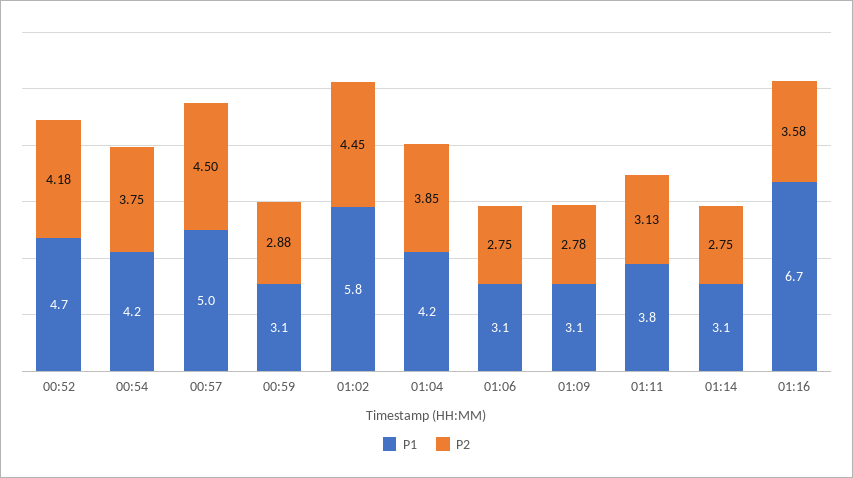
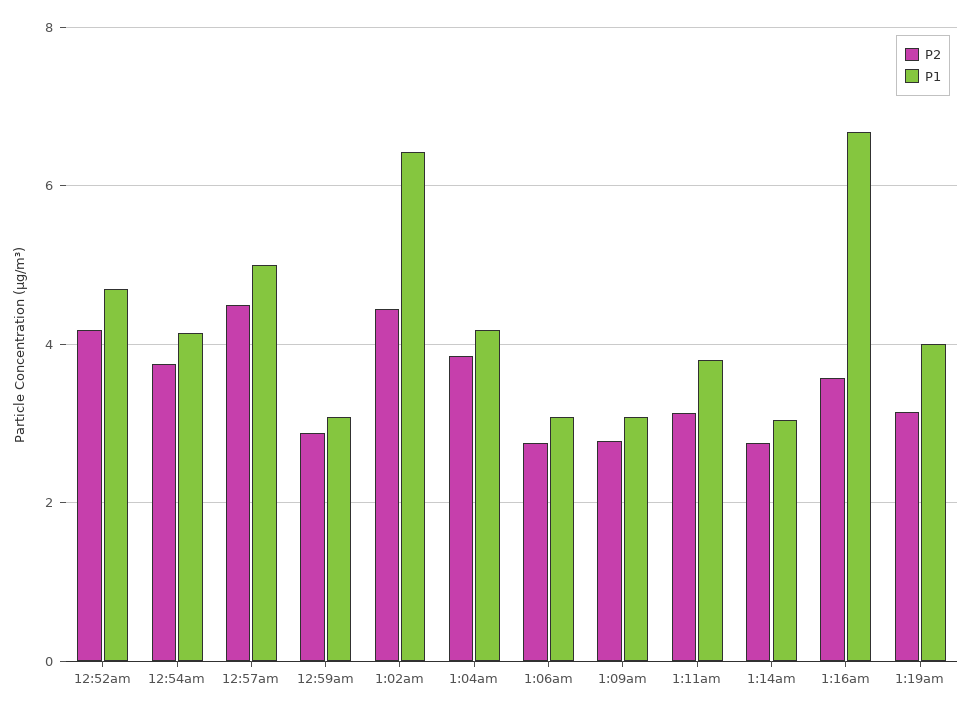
P1, 01:02: 5.8 -> 6.4
P2, 1:19am: none -> 3.2
P1, 1:19am: none -> 4

